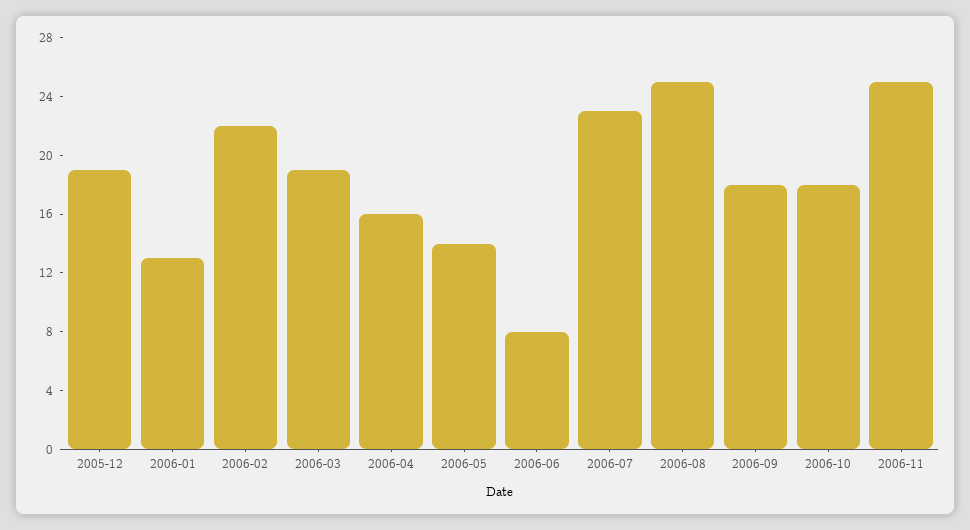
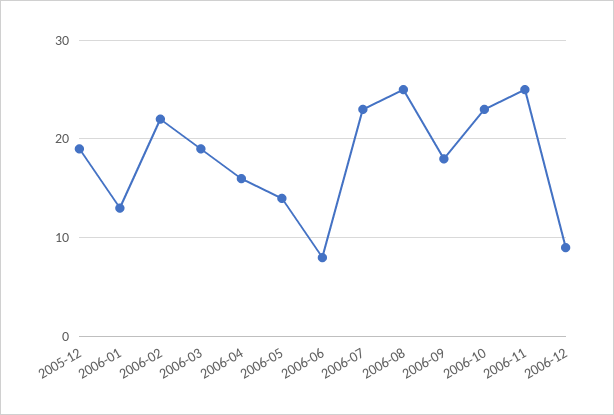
2006-10: 18 -> 23
2006-12: none -> 9

